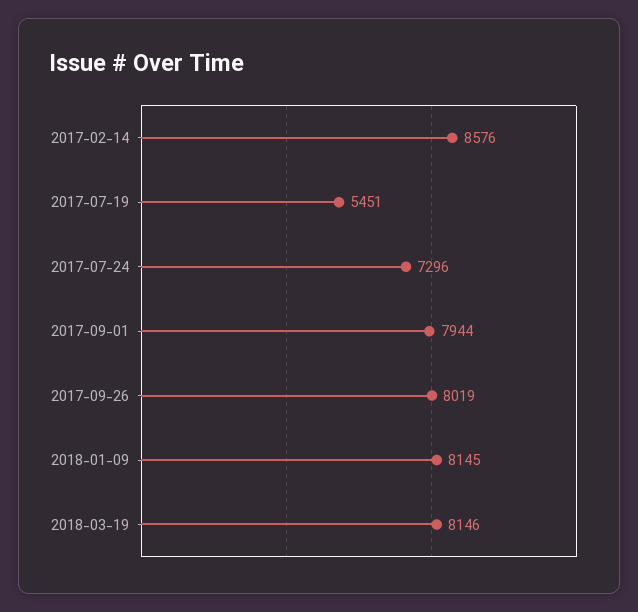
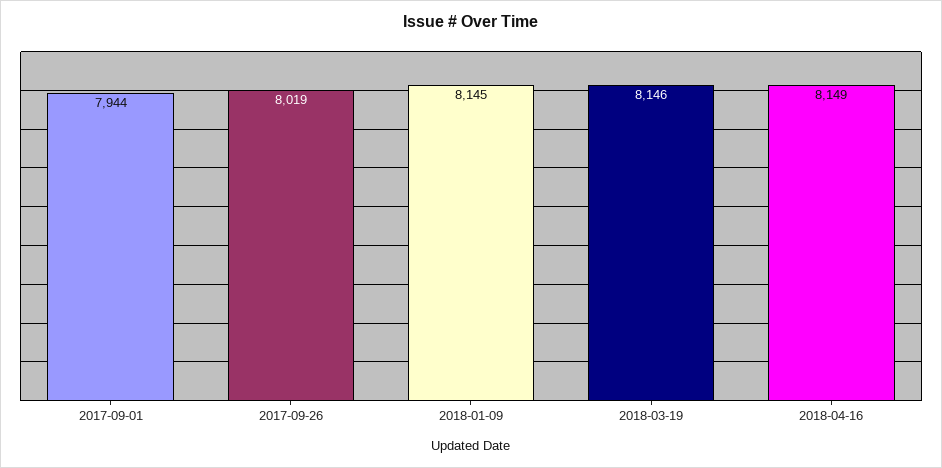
2017-02-14: 8576 -> none
2017-07-19: 5451 -> none
2017-07-24: 7296 -> none
2018-04-16: none -> 8149

